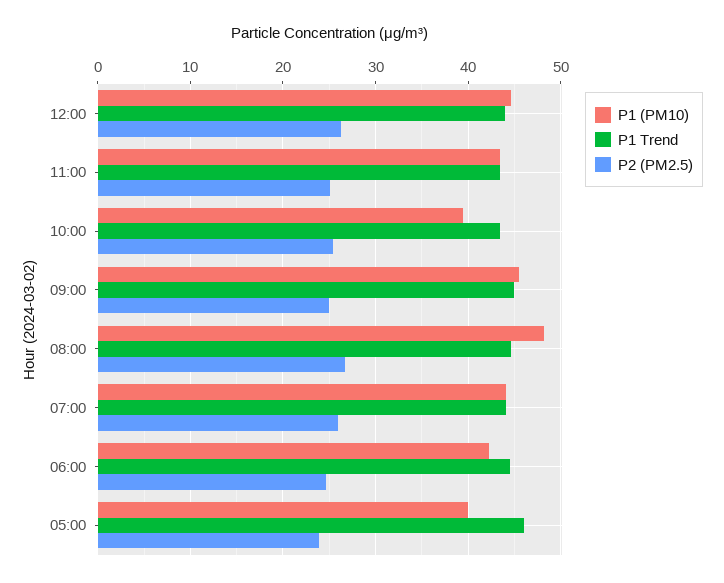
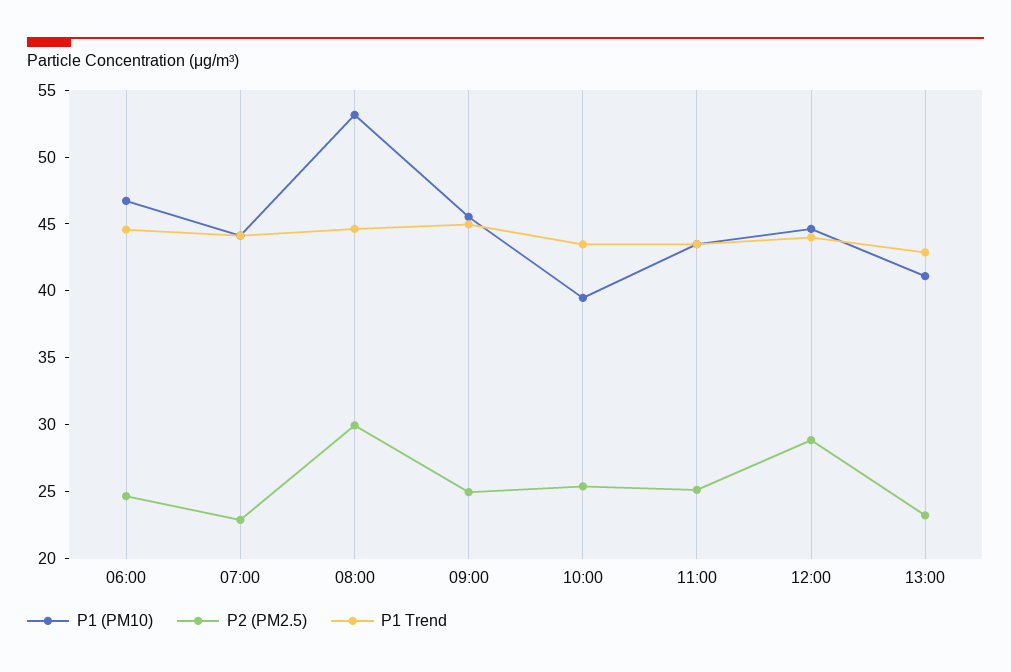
P2 (PM2.5), 12:00: 26 -> 29
P1 (PM10), 08:00: 48 -> 53
P2 (PM2.5), 08:00: 27 -> 30
P2 (PM2.5), 07:00: 26 -> 23
P1 (PM10), 06:00: 42 -> 47
P1 (PM10), 05:00: 40 -> none
P1 Trend, 05:00: 46 -> none
P2 (PM2.5), 05:00: 24 -> none
P1 (PM10), 13:00: none -> 41
P2 (PM2.5), 13:00: none -> 23
P1 Trend, 13:00: none -> 43

